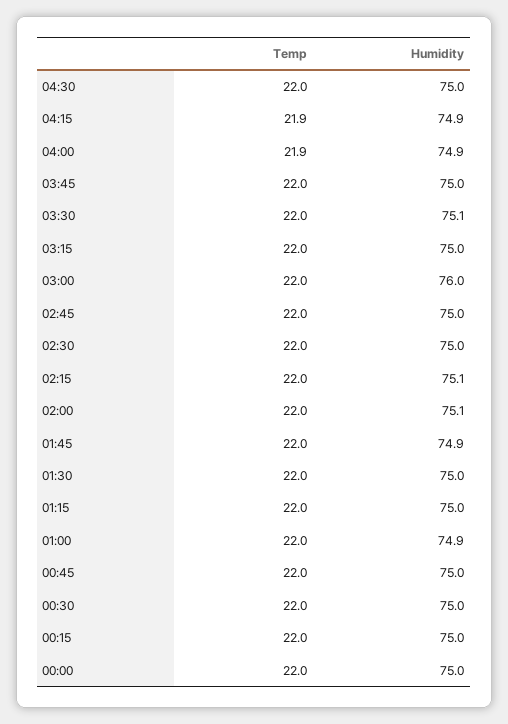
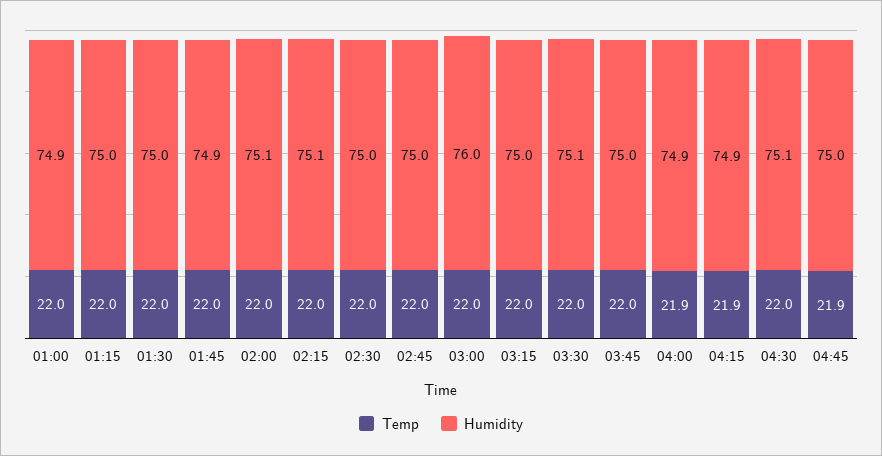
Humidity, 04:30: 75 -> 75.1
Temp, 00:45: 22 -> none
Humidity, 00:45: 75 -> none
Temp, 00:30: 22 -> none
Humidity, 00:30: 75 -> none
Temp, 00:15: 22 -> none
Humidity, 00:15: 75 -> none
Temp, 00:00: 22 -> none
Humidity, 00:00: 75 -> none
Temp, 04:45: none -> 21.9
Humidity, 04:45: none -> 75

